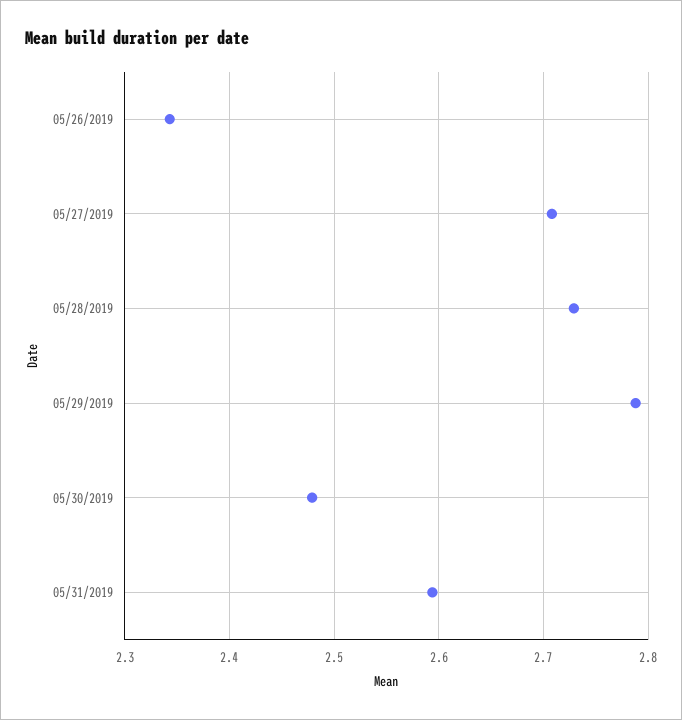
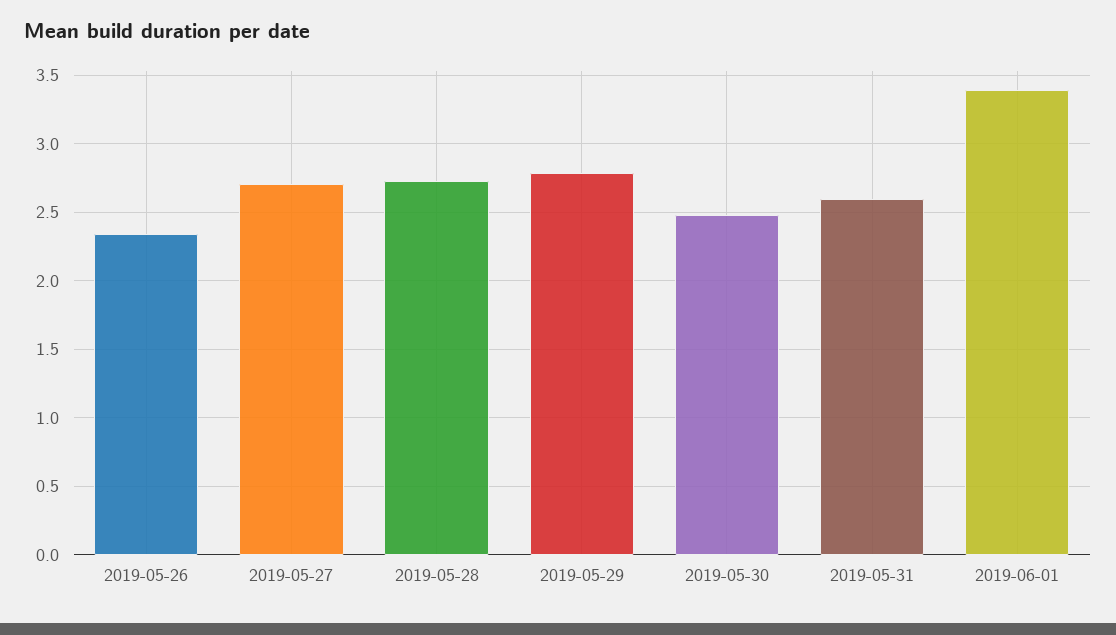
2019-06-01: none -> 3.4

